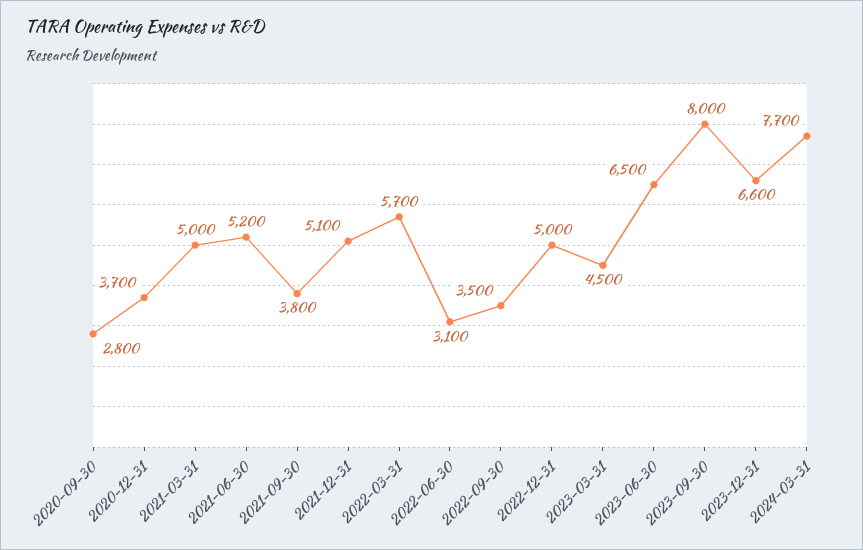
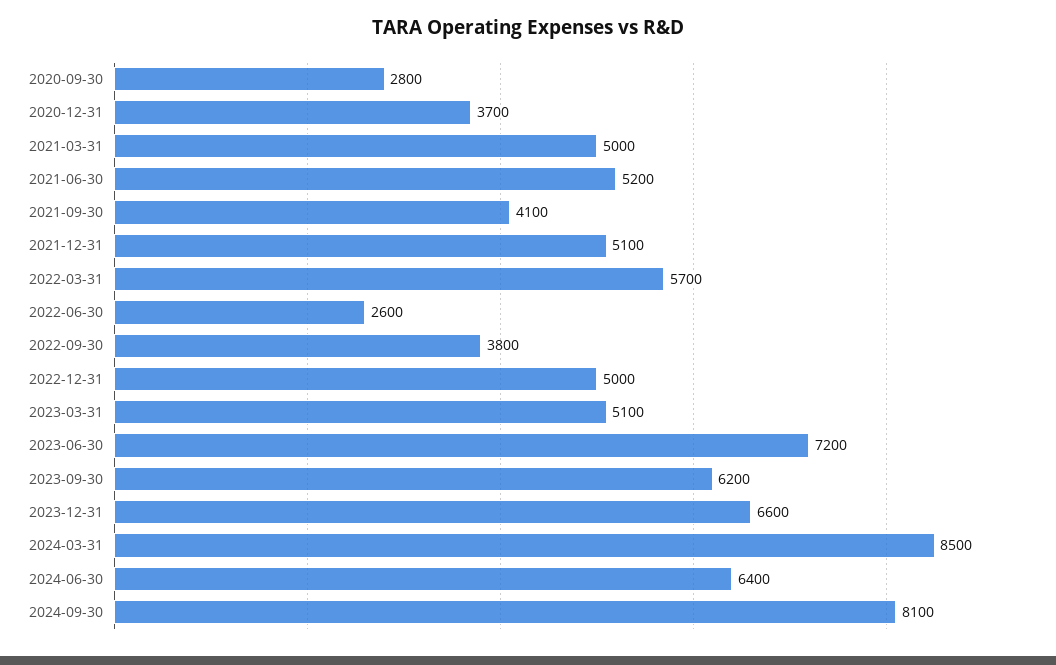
2021-09-30: 3800 -> 4100
2022-06-30: 3100 -> 2600
2022-09-30: 3500 -> 3800
2023-03-31: 4500 -> 5100
2023-06-30: 6500 -> 7200
2023-09-30: 8000 -> 6200
2024-03-31: 7700 -> 8500
2024-06-30: none -> 6400
2024-09-30: none -> 8100

